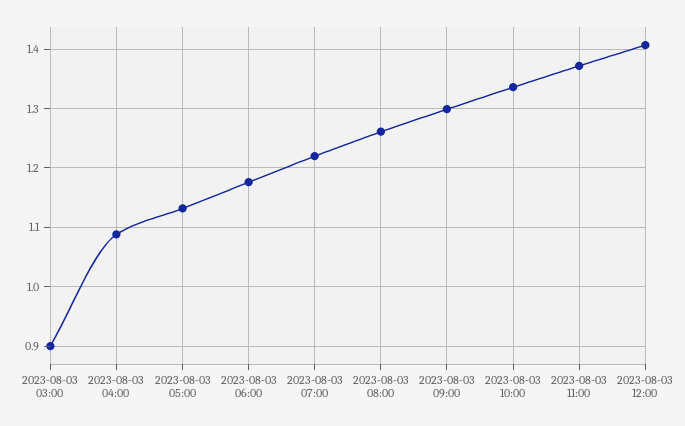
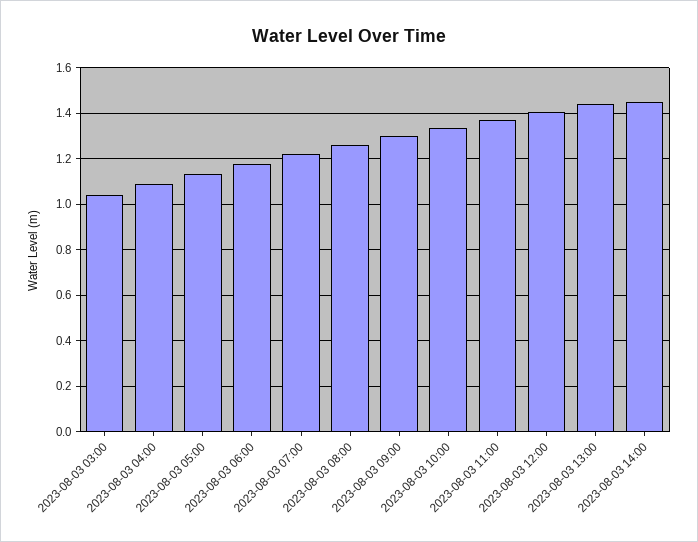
2023-08-03 03:00: 0.9 -> 1.05
2023-08-03 13:00: none -> 1.45
2023-08-03 14:00: none -> 1.45

